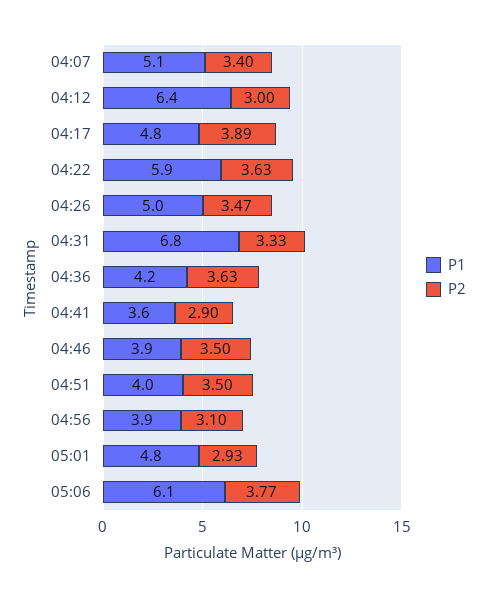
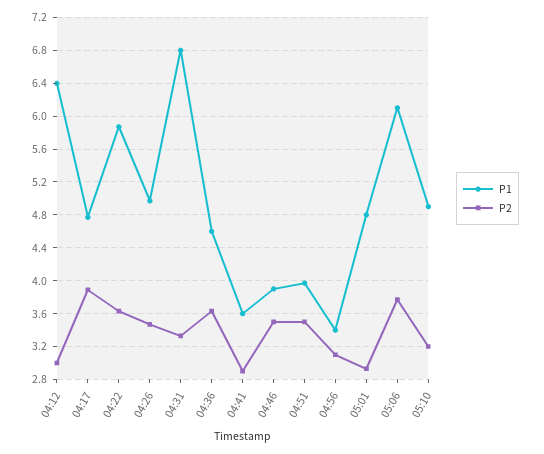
P1, 04:07: 5.1 -> none
P2, 04:07: 3.4 -> none
P1, 04:36: 4.2 -> 4.6
P1, 04:56: 3.9 -> 3.4
P1, 05:10: none -> 4.9
P2, 05:10: none -> 3.2

